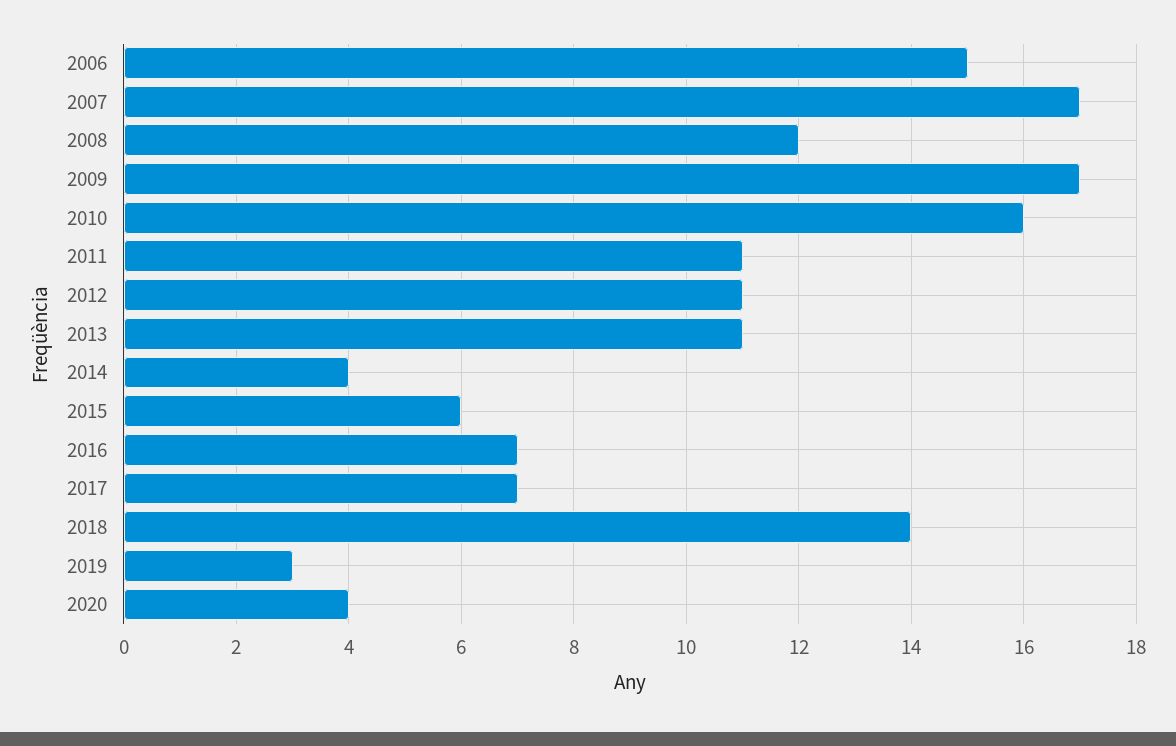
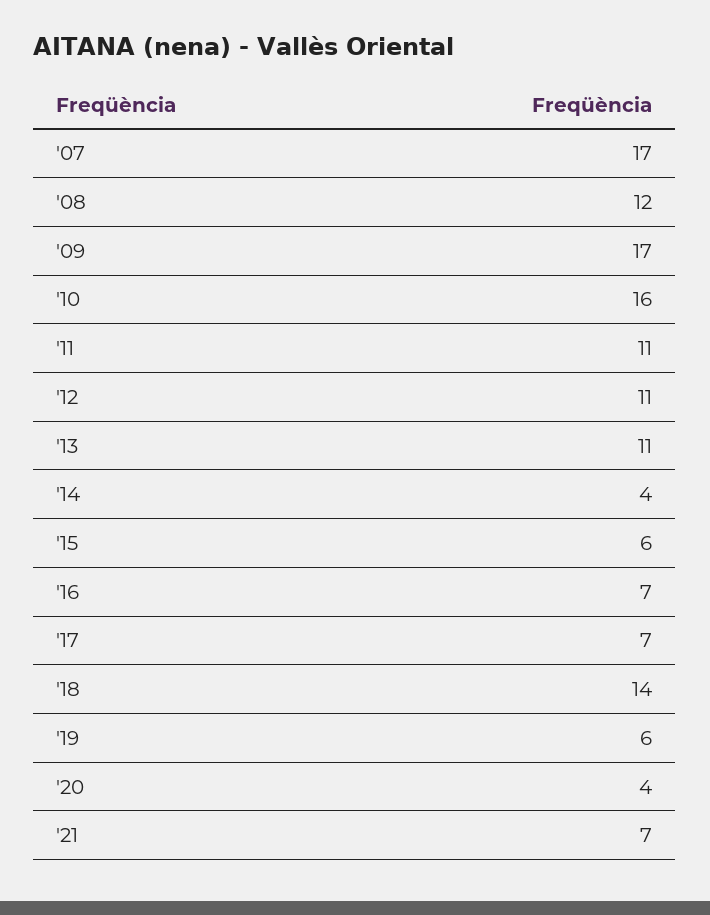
2006: 15 -> none
2019: 3 -> 6
'21: none -> 7

